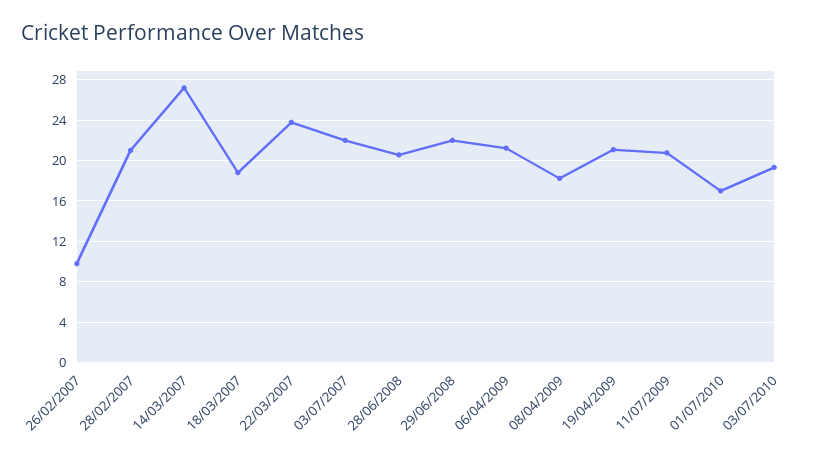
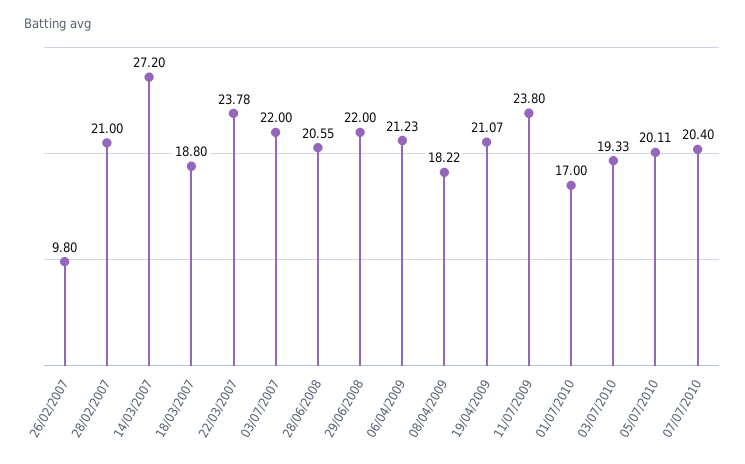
11/07/2009: 21 -> 23.8
05/07/2010: none -> 20.11
07/07/2010: none -> 20.4

